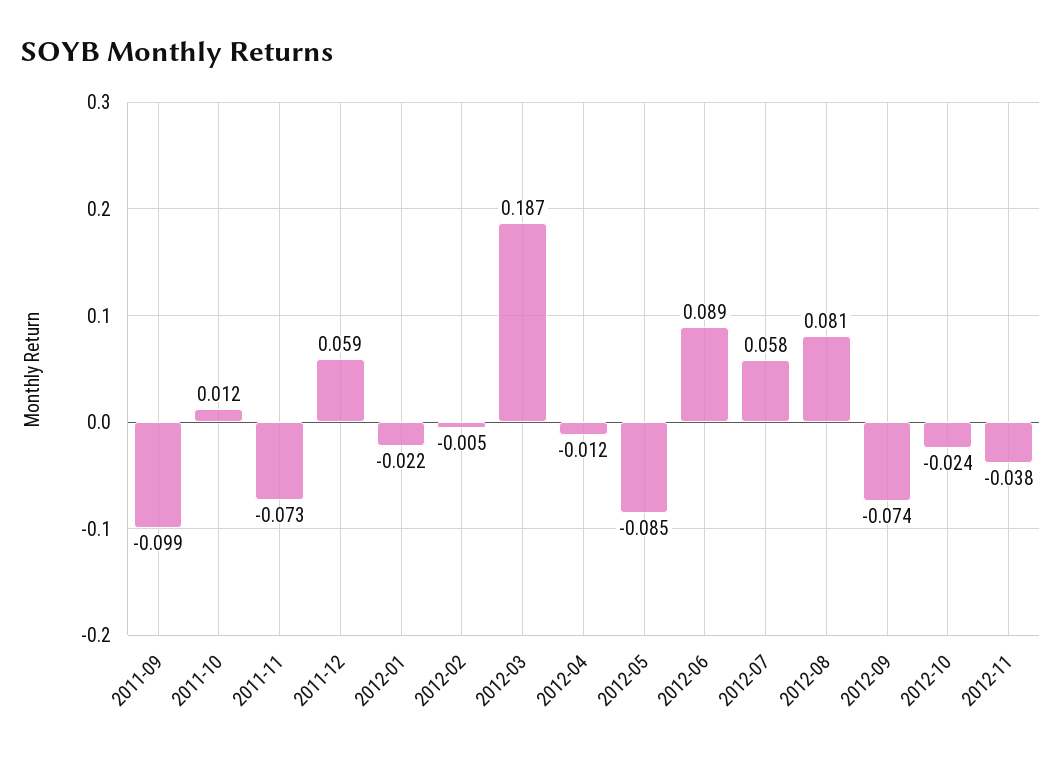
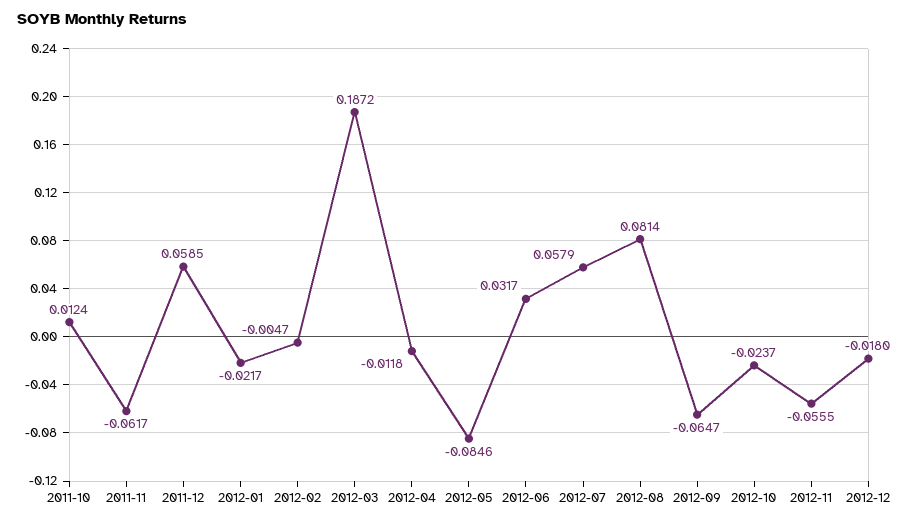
2011-09: -0.099 -> none
2011-11: -0.073 -> -0.0617
2012-06: 0.089 -> 0.0317
2012-09: -0.074 -> -0.0647
2012-11: -0.038 -> -0.0555
2012-12: none -> -0.018

